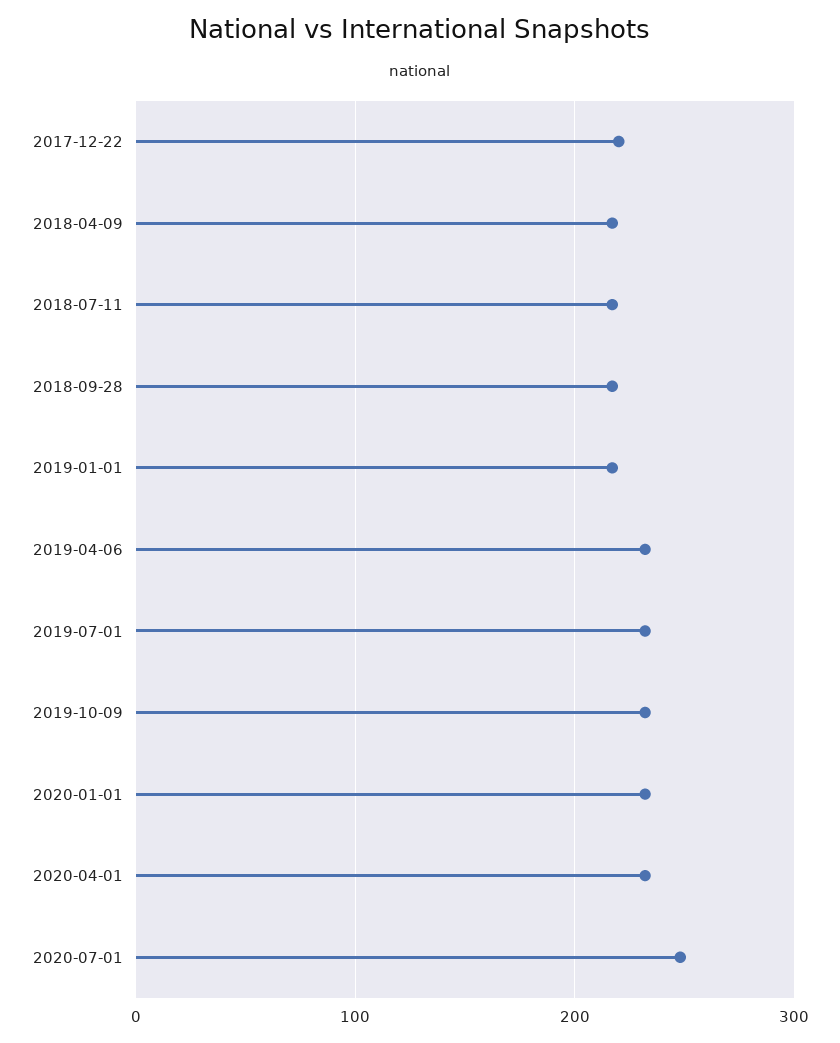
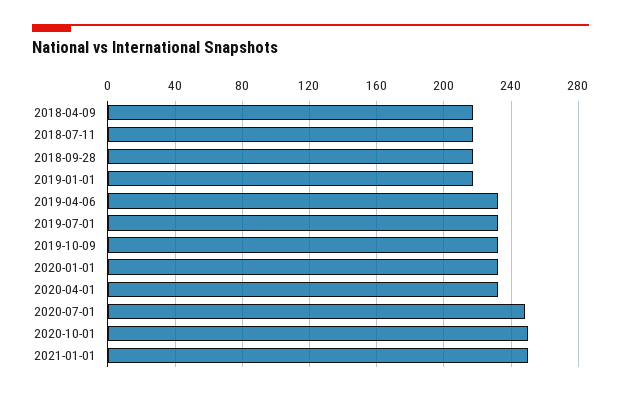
2017-12-22: 220 -> none
2020-10-01: none -> 250
2021-01-01: none -> 250

